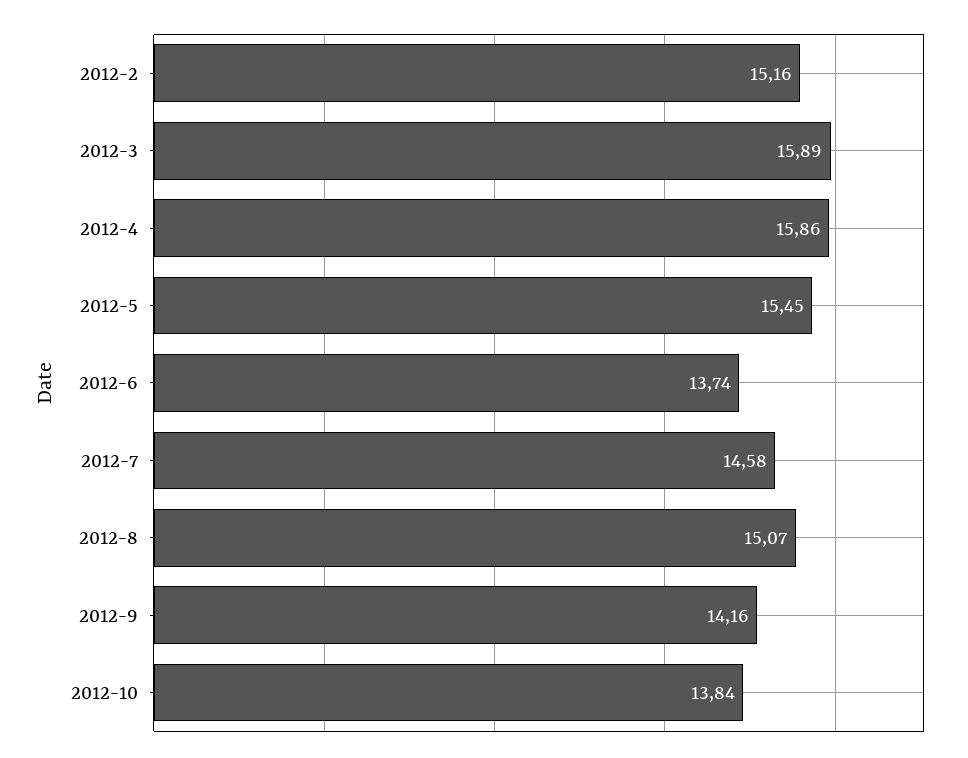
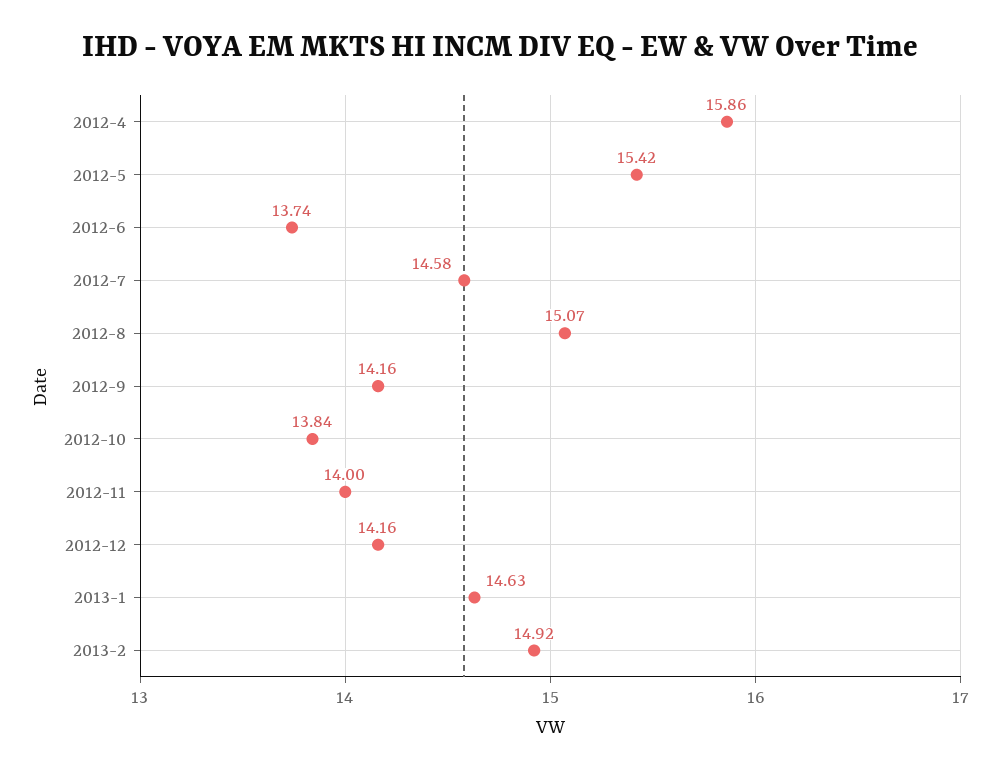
2012-2: 15.16 -> none
2012-3: 15.89 -> none
2012-5: 15.45 -> 15.42
2012-11: none -> 14
2012-12: none -> 14.16
2013-1: none -> 14.63
2013-2: none -> 14.92

